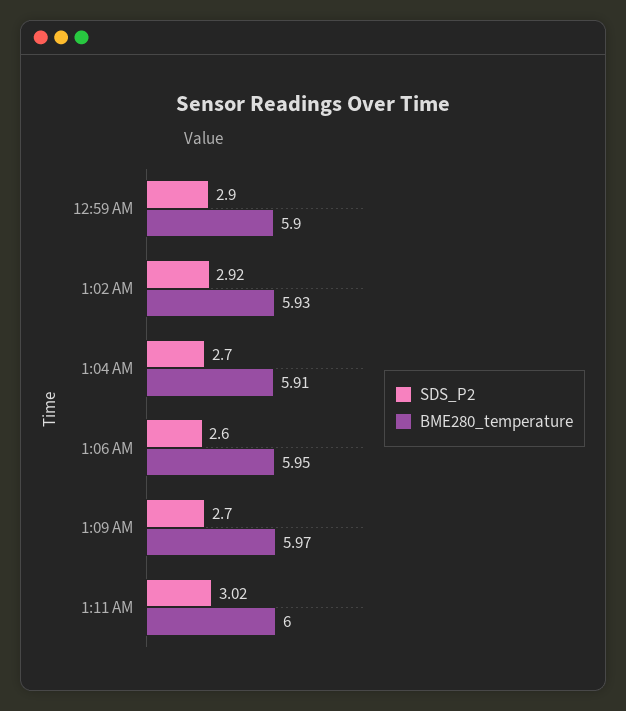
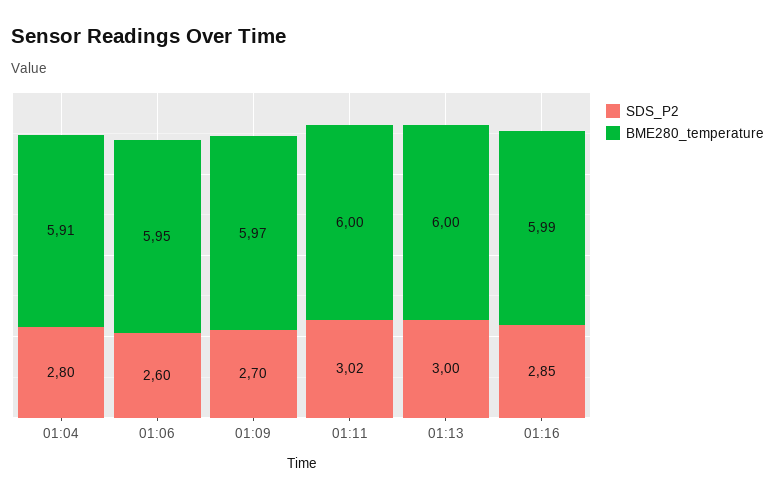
SDS_P2, 12:59 AM: 2.9 -> none
BME280_temperature, 12:59 AM: 5.9 -> none
SDS_P2, 1:02 AM: 2.92 -> none
BME280_temperature, 1:02 AM: 5.93 -> none
SDS_P2, 1:04 AM: 2.7 -> 2.8
SDS_P2, 01:13: none -> 3
BME280_temperature, 01:13: none -> 6
SDS_P2, 01:16: none -> 2.85
BME280_temperature, 01:16: none -> 5.99

